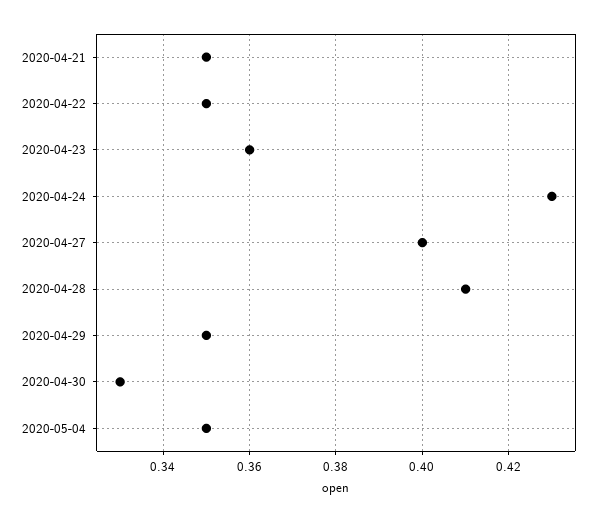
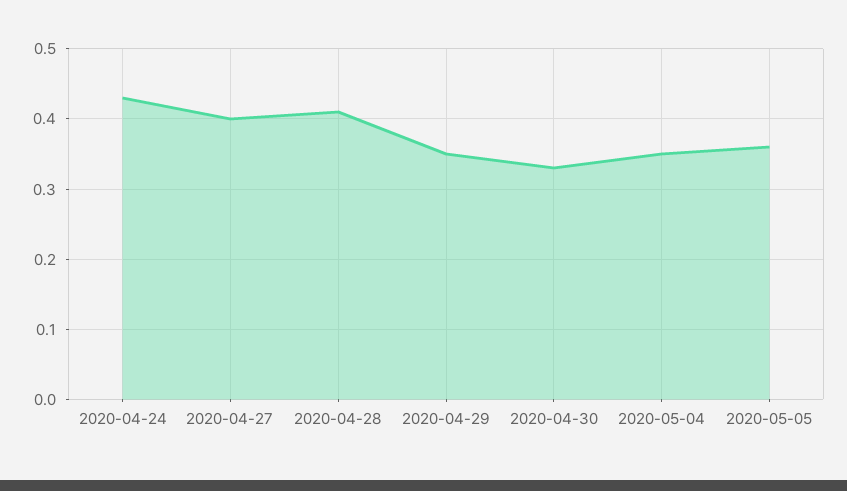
2020-04-21: 0.35 -> none
2020-04-22: 0.35 -> none
2020-04-23: 0.36 -> none
2020-05-05: none -> 0.36

